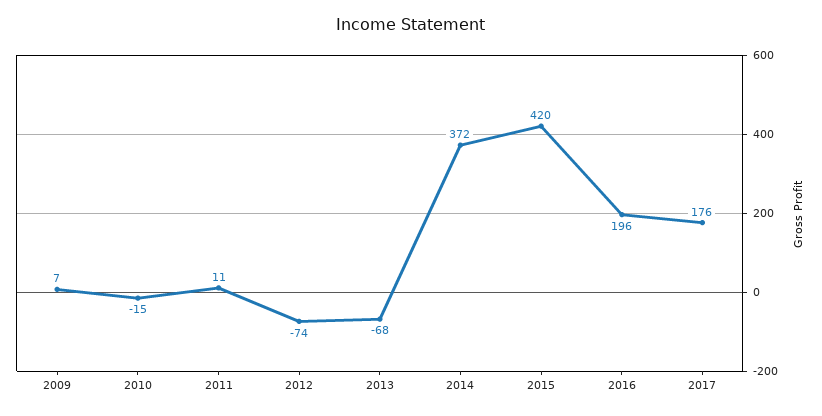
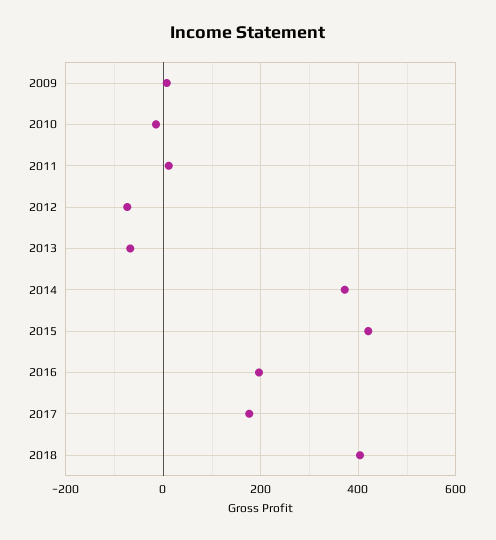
2018: none -> 400

